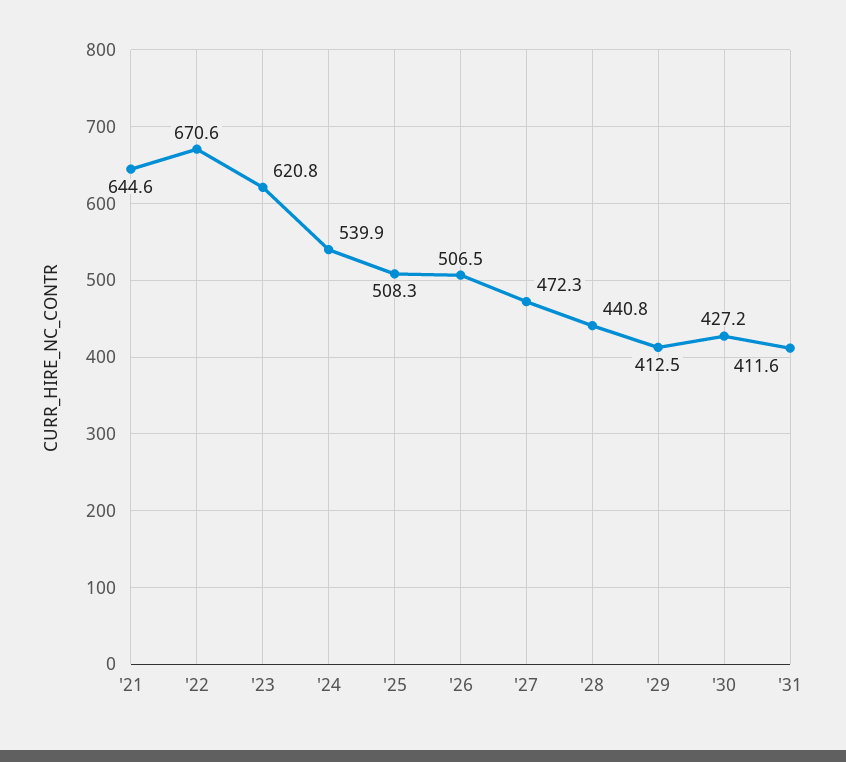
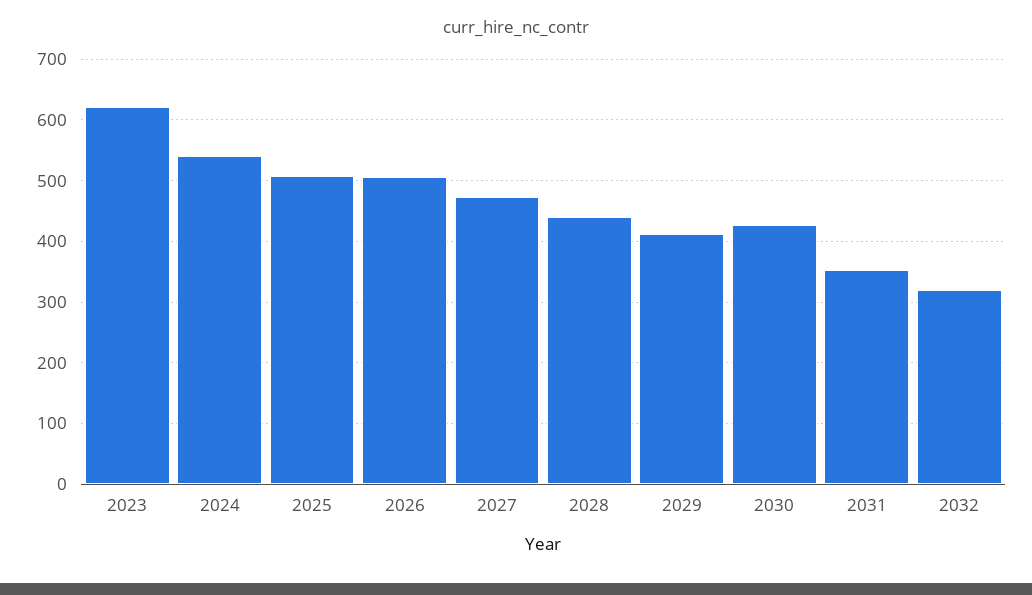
'21: 644.6 -> none
'22: 670.6 -> none
'31: 411.6 -> 350
2032: none -> 320

